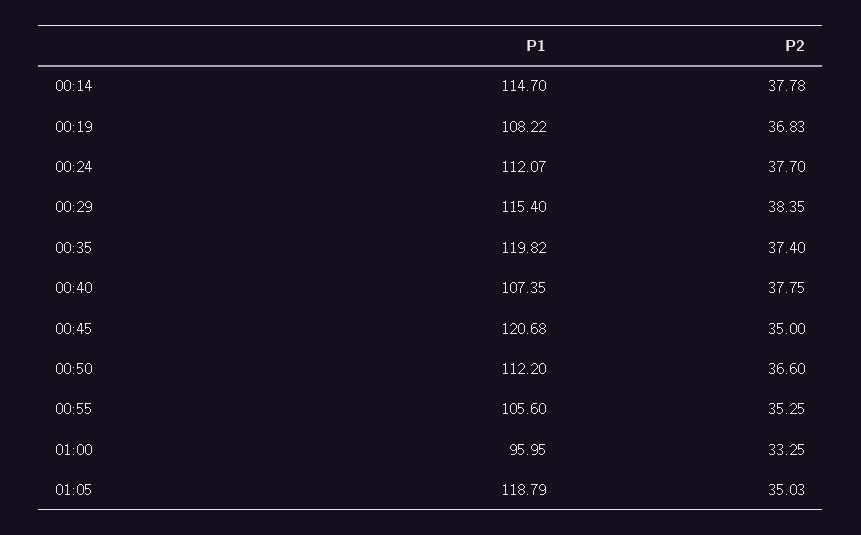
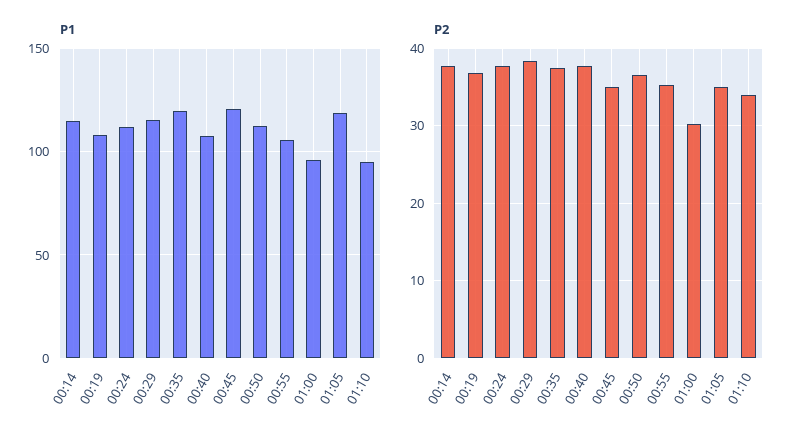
P2, 01:00: 33.25 -> 30
P1, 01:10: none -> 95
P2, 01:10: none -> 34

